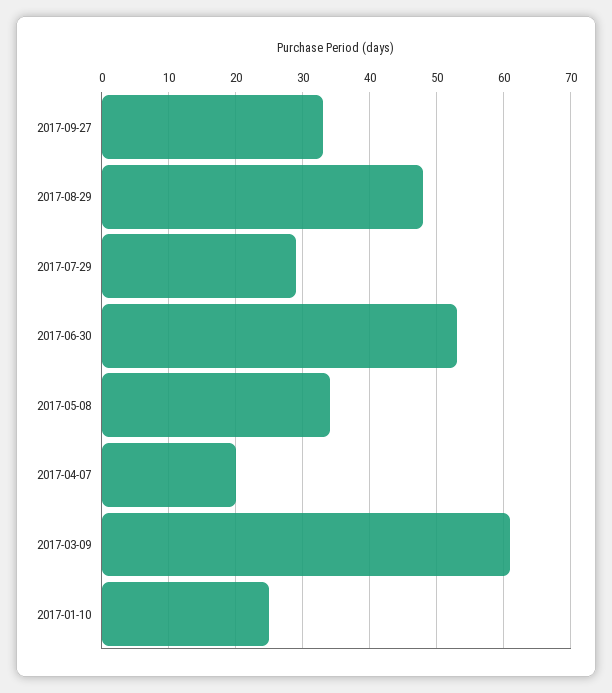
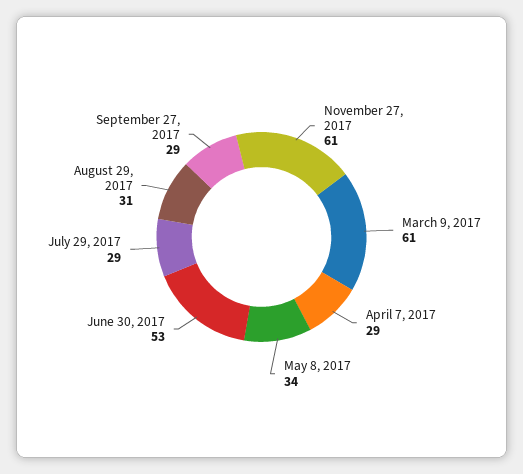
2017-09-27: 33 -> 29
2017-08-29: 48 -> 31
2017-04-07: 20 -> 29
2017-01-10: 25 -> none
November 27, 2017: none -> 61

